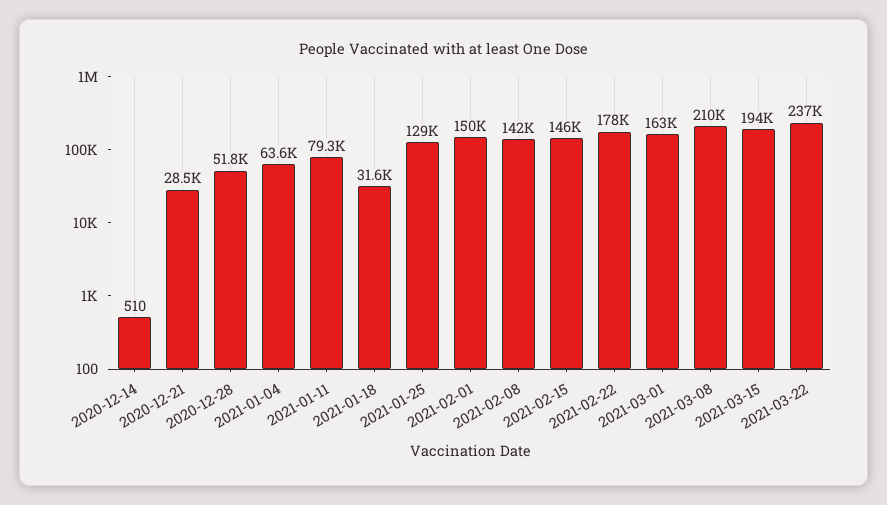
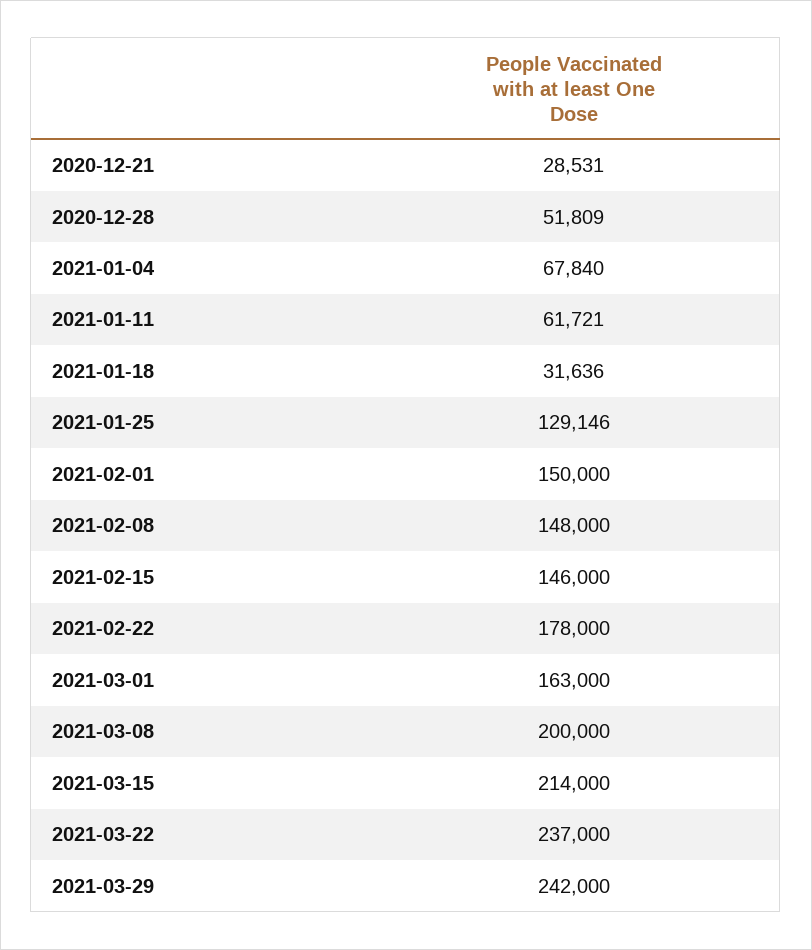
2020-12-14: 510 -> none
2021-01-04: 63600 -> 67840
2021-01-11: 79300 -> 61721
2021-02-08: 142000 -> 148000
2021-03-08: 210000 -> 200000
2021-03-15: 194000 -> 214000
2021-03-29: none -> 242000

